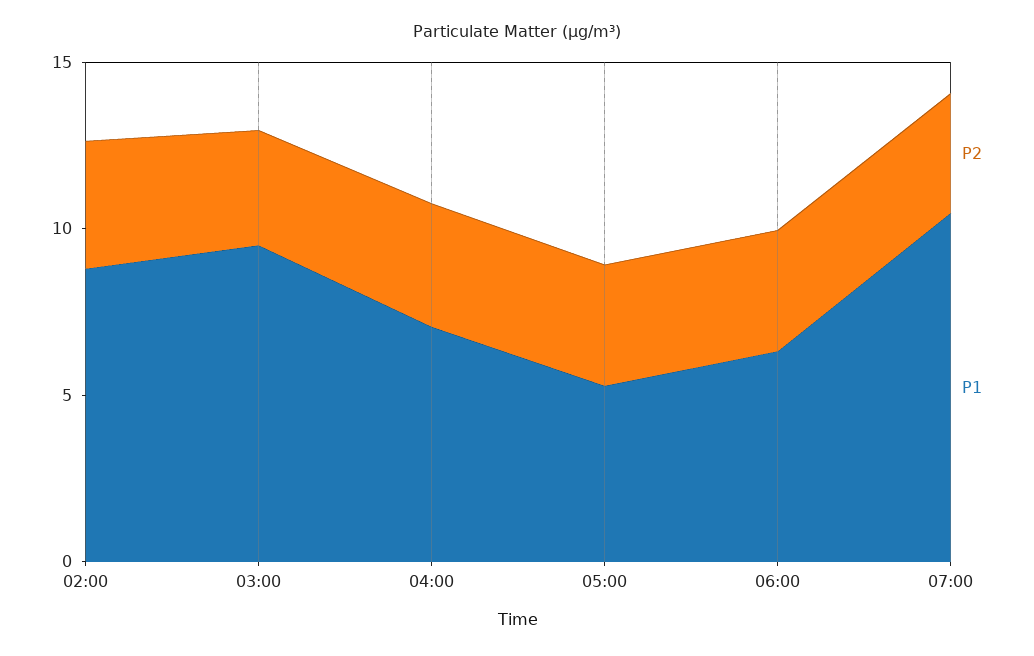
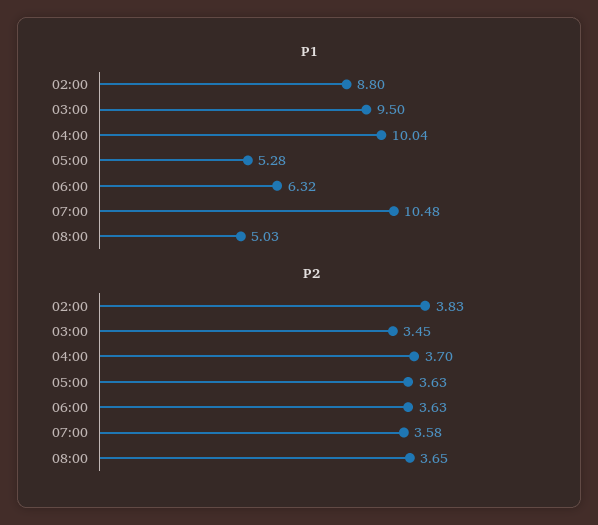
P1, 04:00: 7 -> 10.04
P1, 08:00: none -> 5.03
P2, 08:00: none -> 3.65

